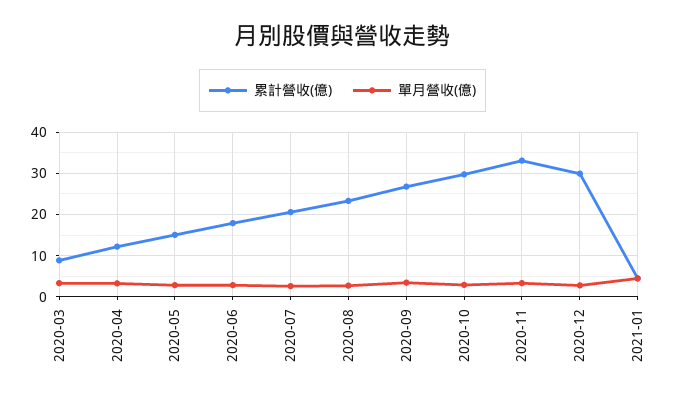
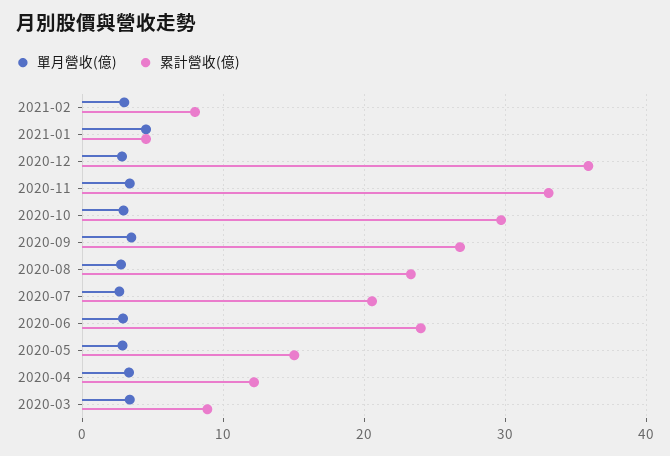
累計營收(億), 2020-06: 18 -> 24
累計營收(億), 2020-12: 30 -> 36
單月營收(億), 2021-02: none -> 3
累計營收(億), 2021-02: none -> 8

